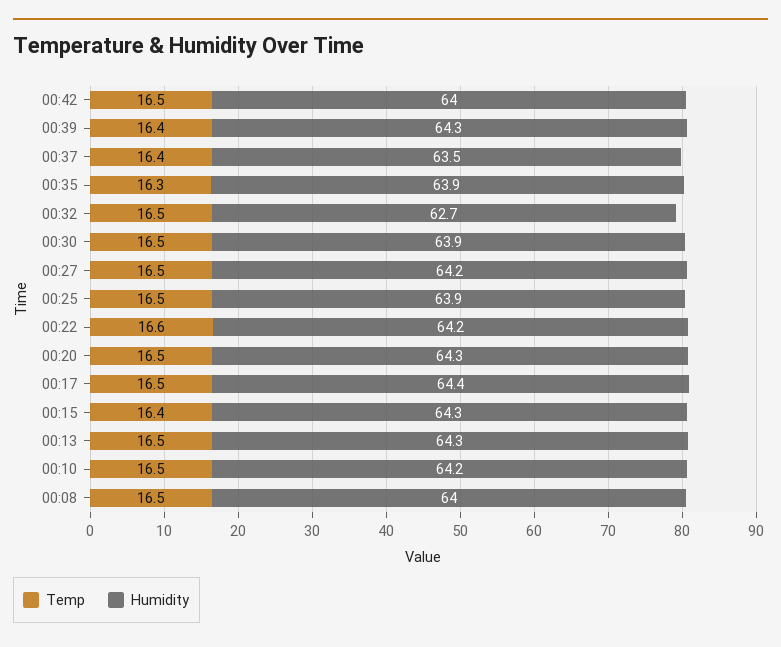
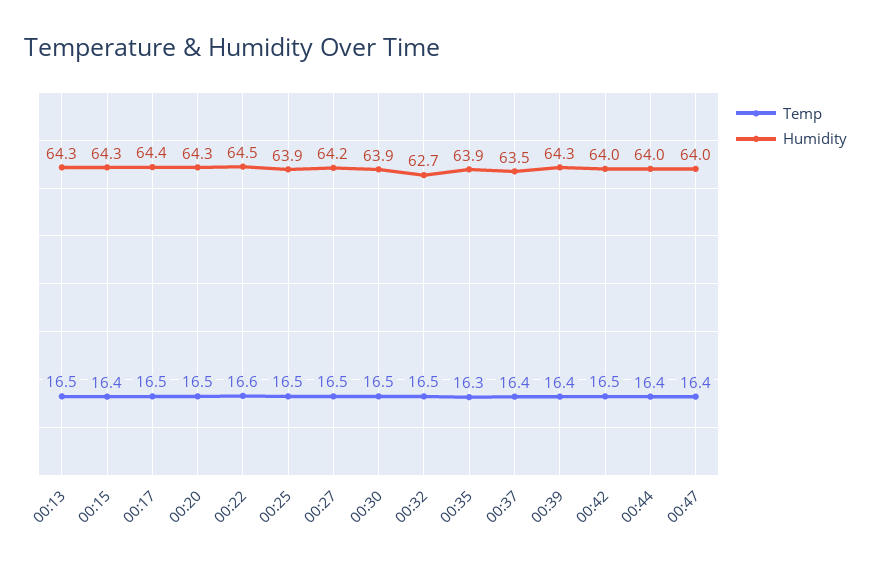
Humidity, 00:22: 64.2 -> 64.5
Temp, 00:10: 16.5 -> none
Humidity, 00:10: 64.2 -> none
Temp, 00:08: 16.5 -> none
Humidity, 00:08: 64 -> none
Temp, 00:44: none -> 16.4
Humidity, 00:44: none -> 64
Temp, 00:47: none -> 16.4
Humidity, 00:47: none -> 64

